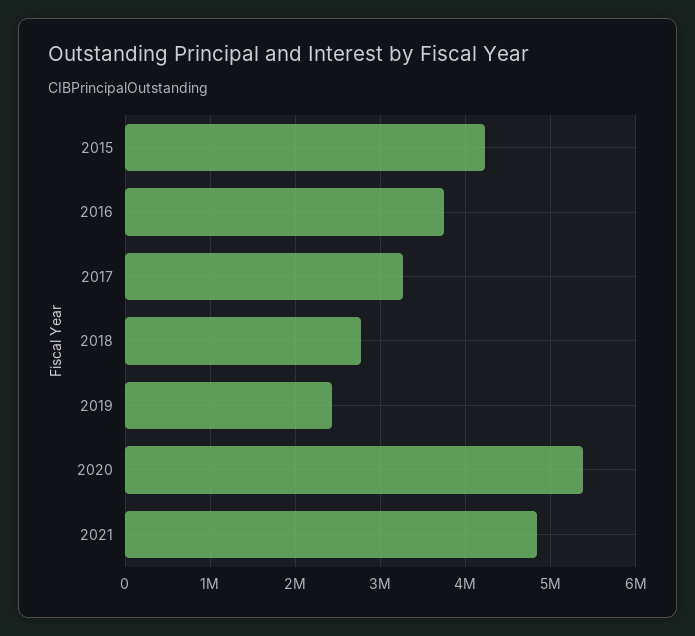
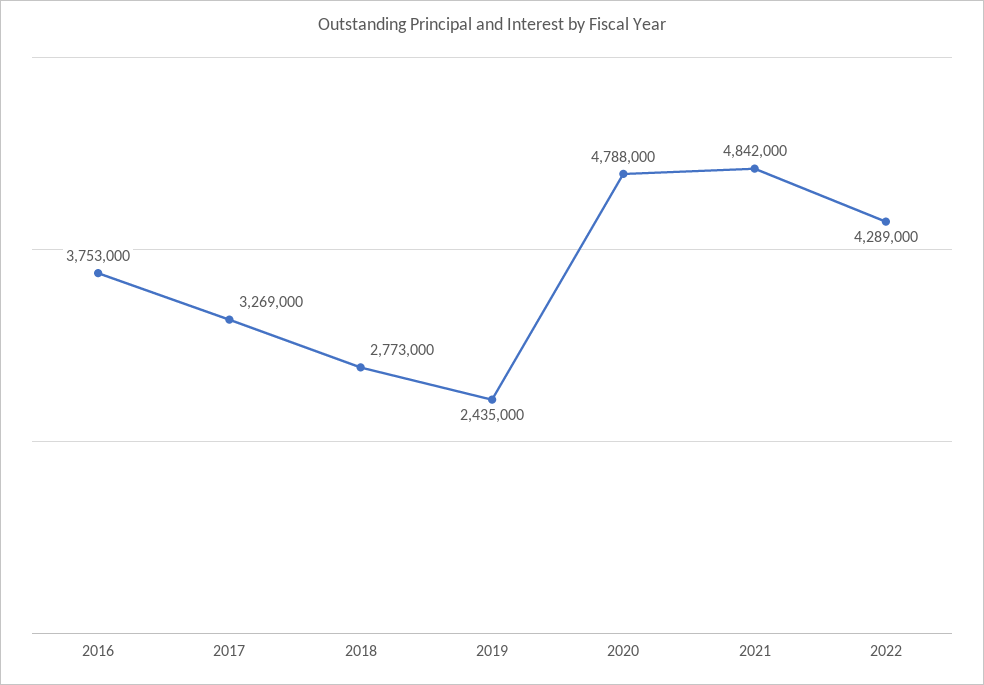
2015: 4200000 -> none
2020: 5400000 -> 4788000
2022: none -> 4289000

